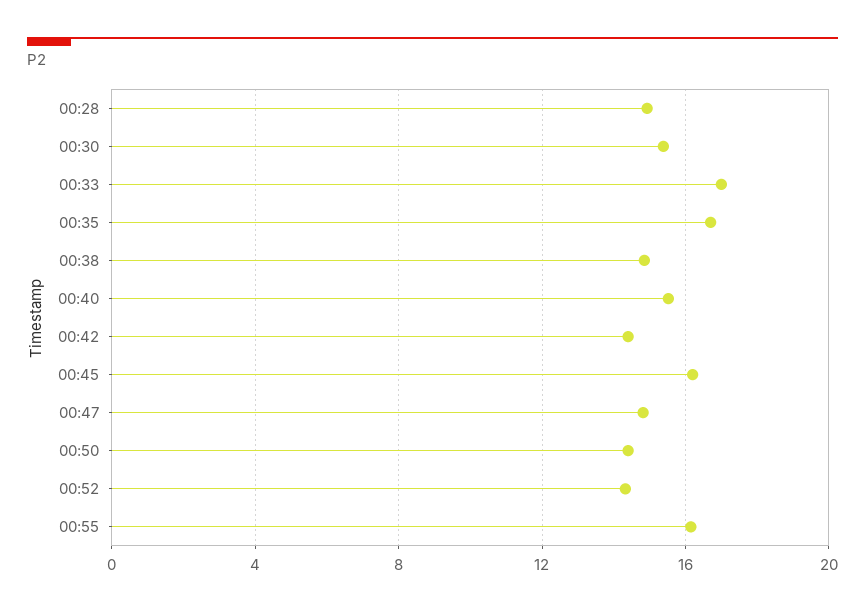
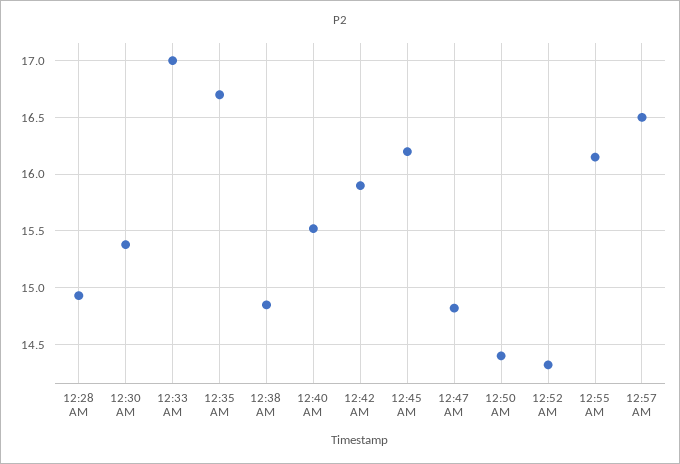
00:42: 14.5 -> 15.9
12:57 AM: none -> 16.5

